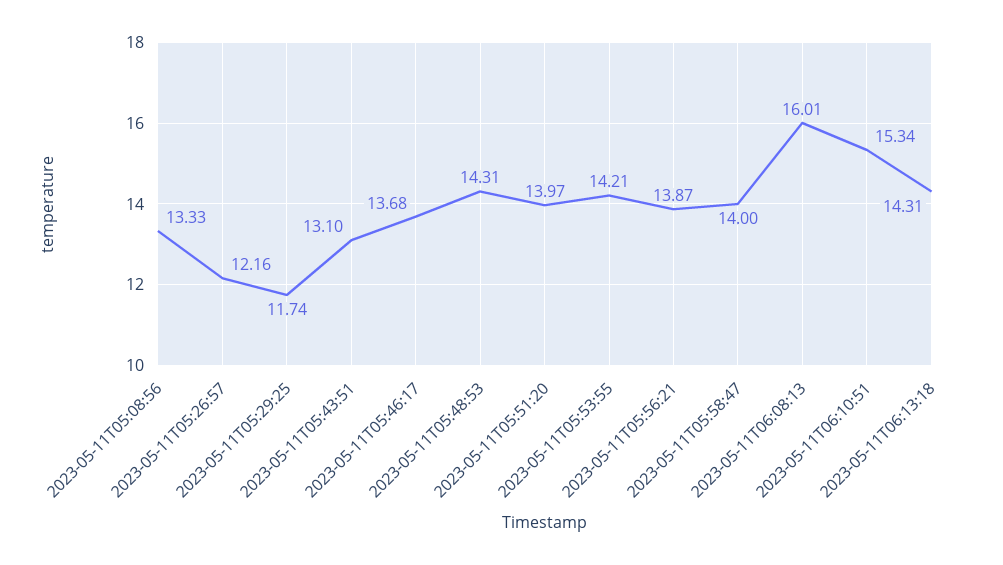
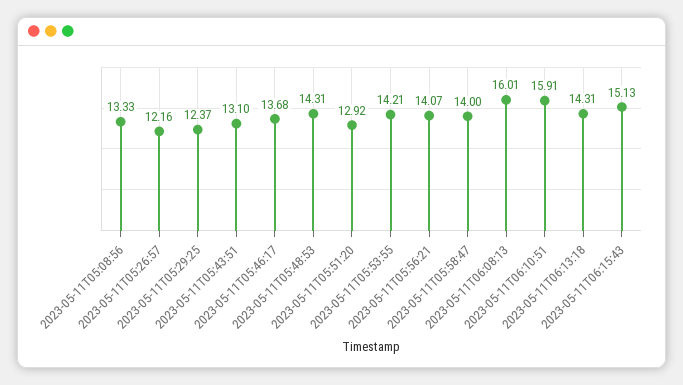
2023-05-11T05:29:25: 11.74 -> 12.37
2023-05-11T05:51:20: 13.97 -> 12.92
2023-05-11T05:56:21: 13.87 -> 14.07
2023-05-11T06:10:51: 15.34 -> 15.91
2023-05-11T06:15:43: none -> 15.13

